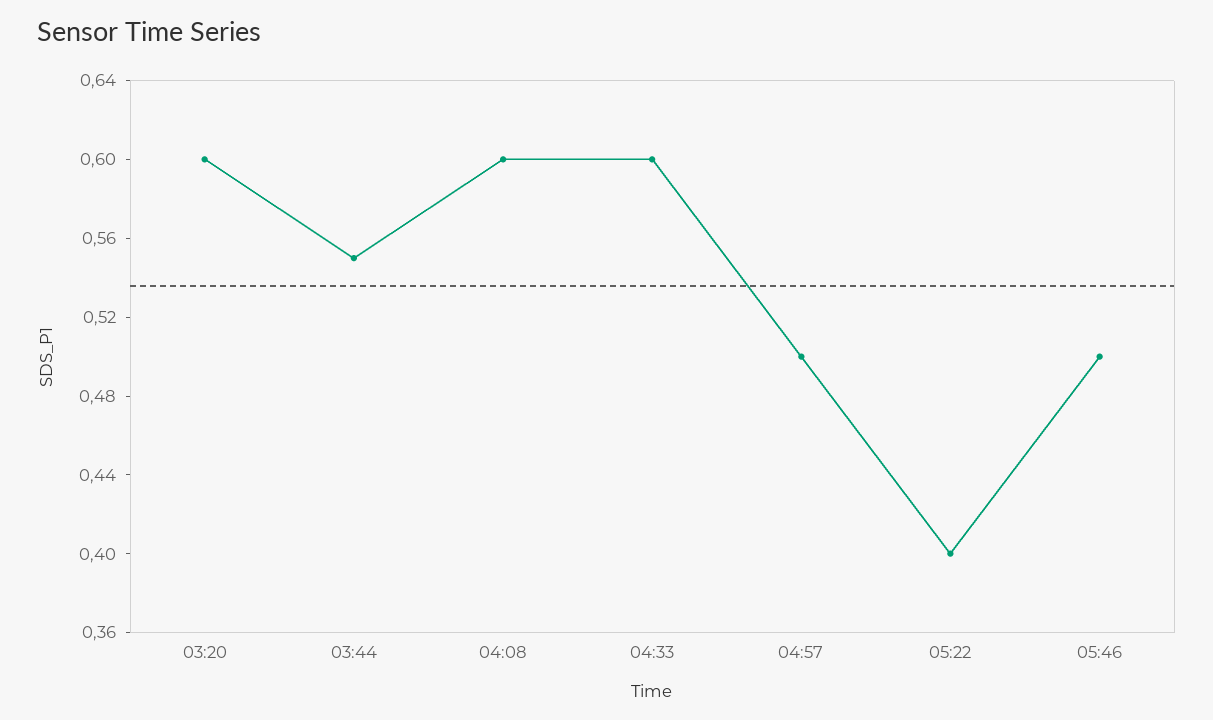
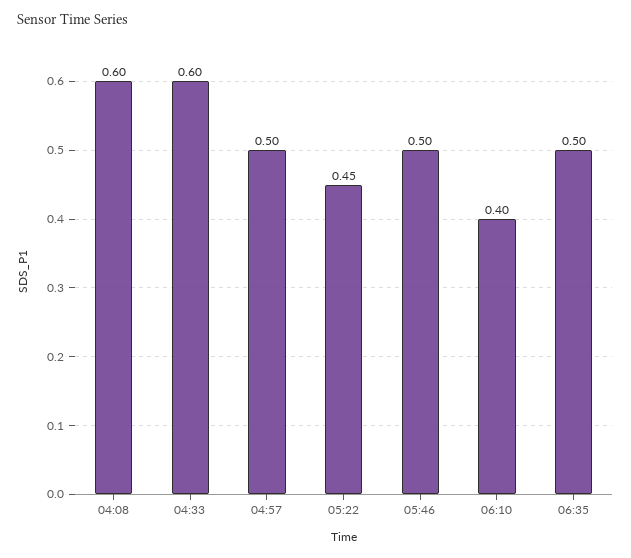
03:20: 0.6 -> none
03:44: 0.55 -> none
05:22: 0.4 -> 0.45
06:10: none -> 0.4
06:35: none -> 0.5

